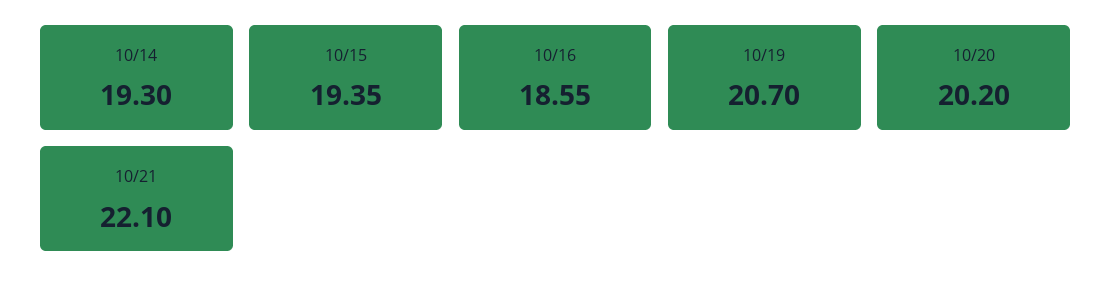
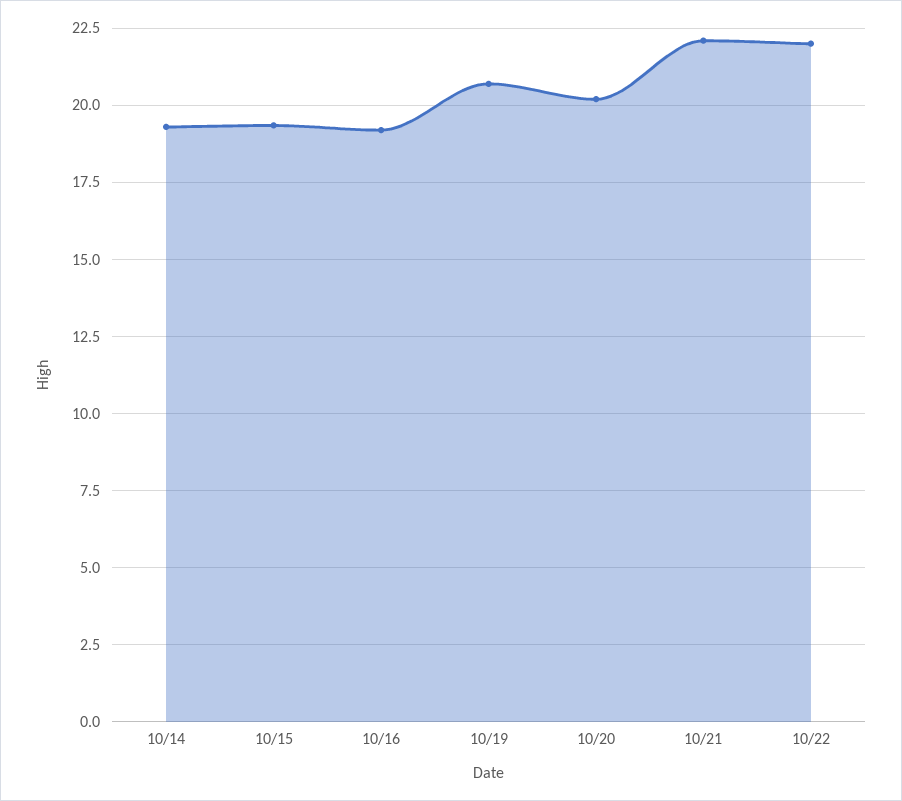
10/16: 18.55 -> 19.25
10/22: none -> 22

